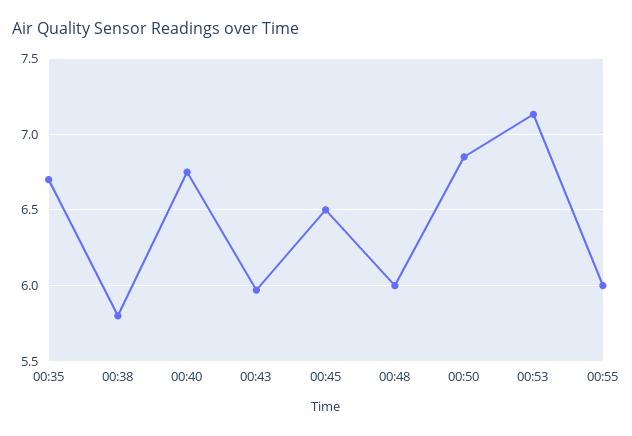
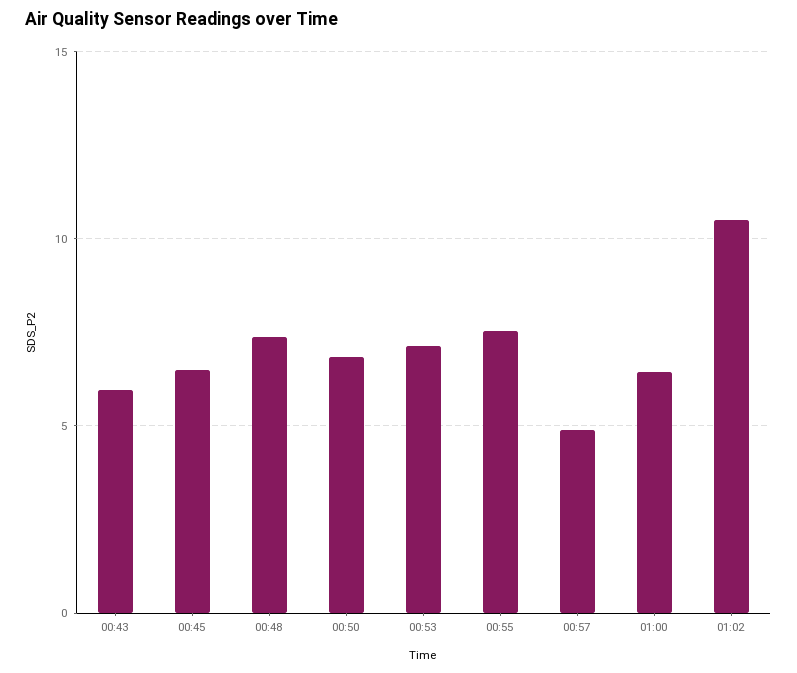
00:35: 6.7 -> none
00:38: 5.8 -> none
00:40: 6.75 -> none
00:48: 6 -> 7.5
00:55: 6 -> 7.5
00:57: none -> 5
01:00: none -> 6.5
01:02: none -> 10.5

